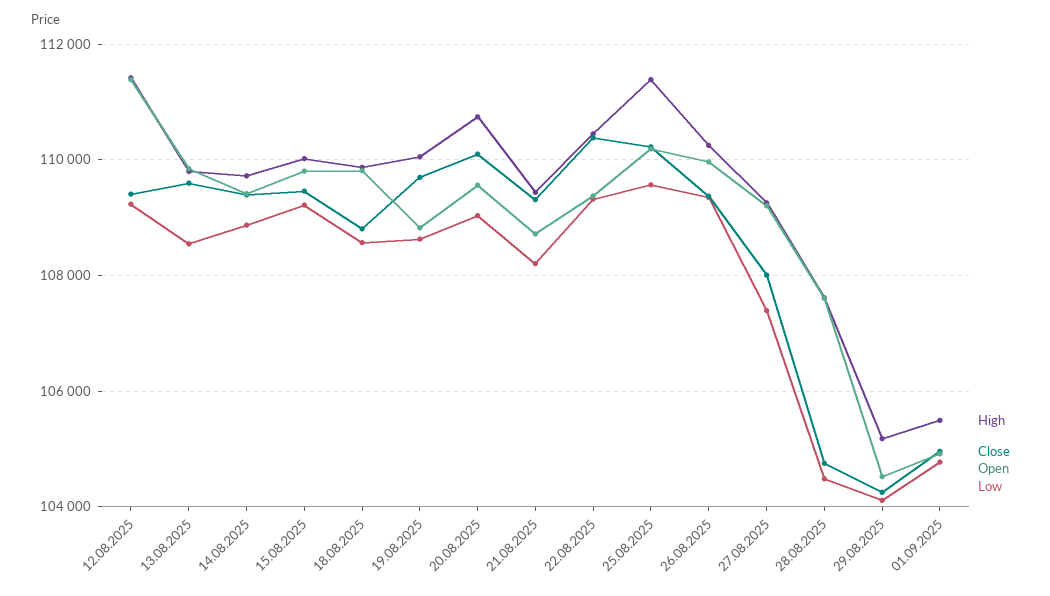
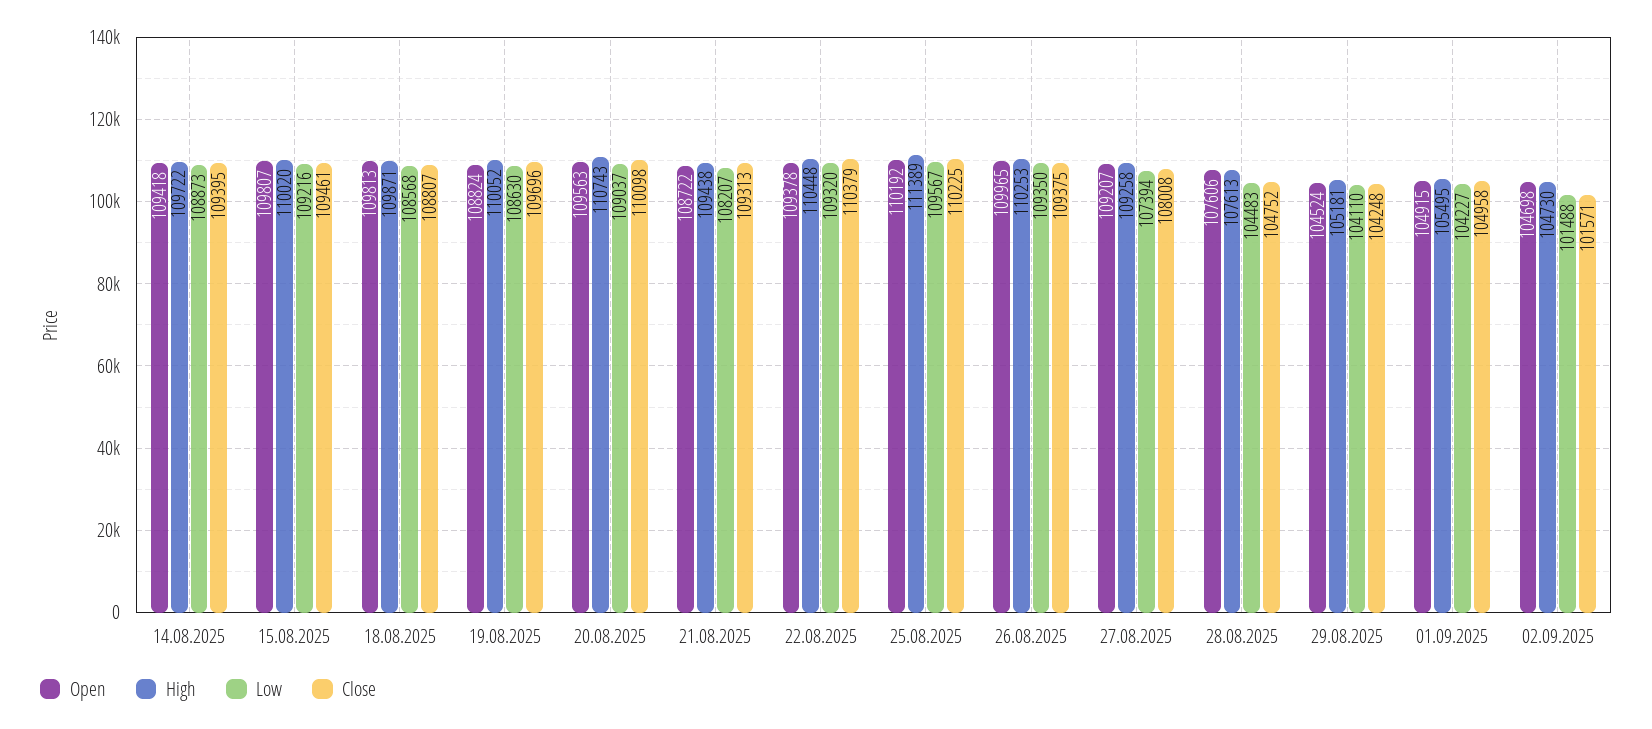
High, 12.08.2025: 111400 -> none
Close, 12.08.2025: 109400 -> none
Open, 12.08.2025: 111400 -> none
Low, 12.08.2025: 109200 -> none
High, 13.08.2025: 109800 -> none
Close, 13.08.2025: 109600 -> none
Open, 13.08.2025: 109800 -> none
Low, 13.08.2025: 108600 -> none
Low, 01.09.2025: 104800 -> 104227
Open, 02.09.2025: none -> 104698
High, 02.09.2025: none -> 104730
Low, 02.09.2025: none -> 101488
Close, 02.09.2025: none -> 101571

